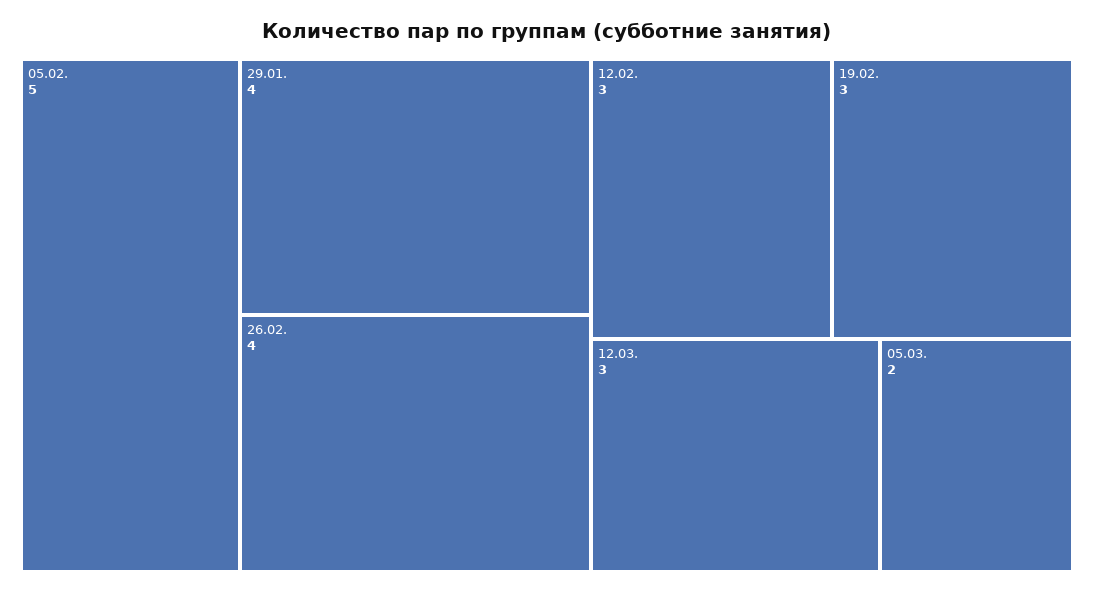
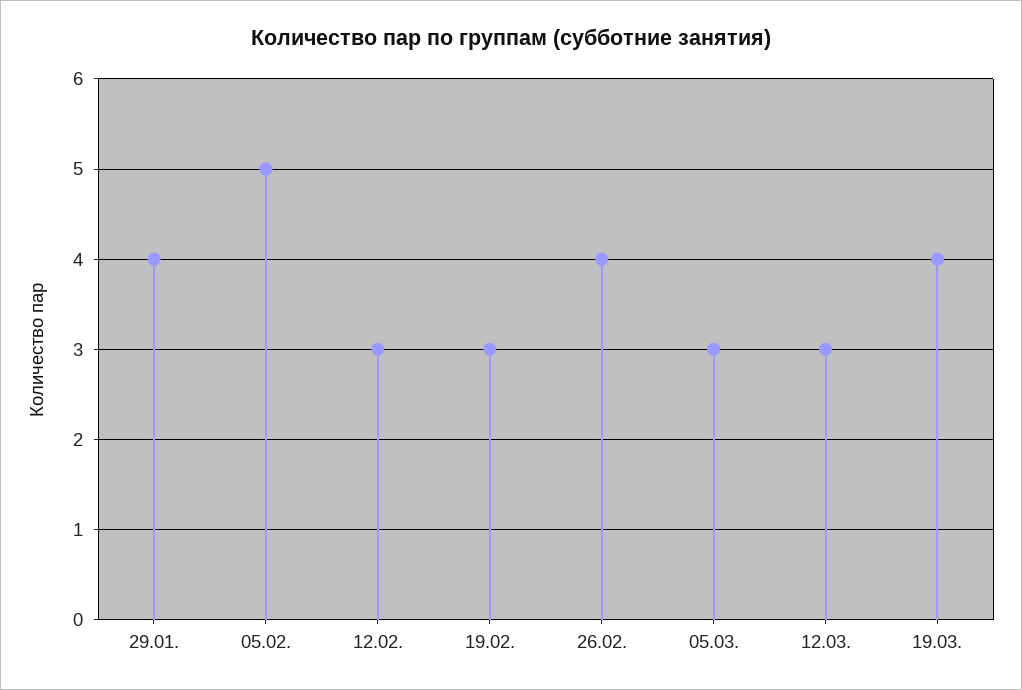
05.03.: 2 -> 3
19.03.: none -> 4

